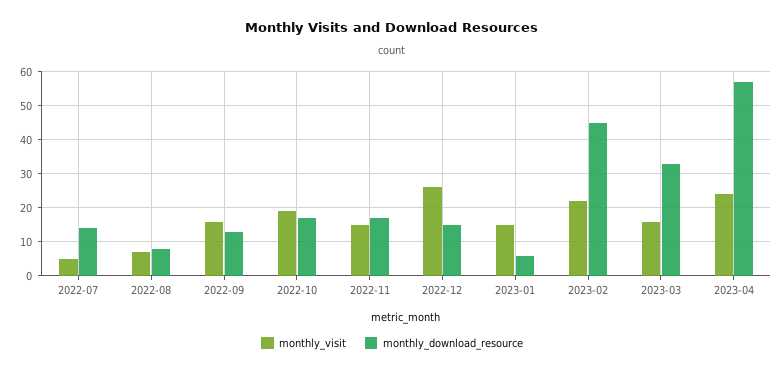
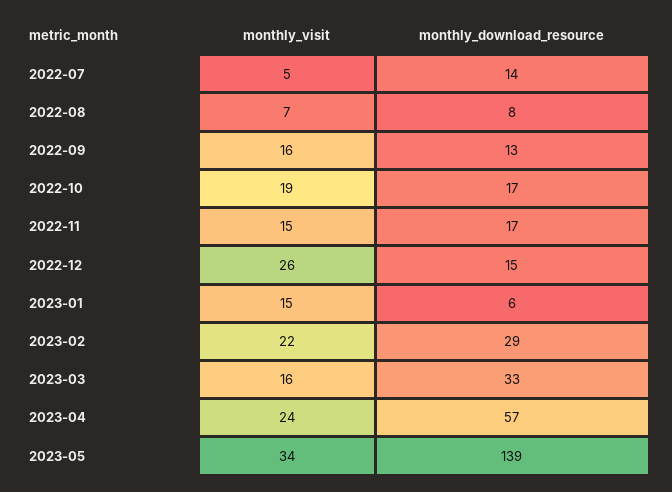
monthly_download_resource, 2023-02: 45 -> 29
monthly_visit, 2023-05: none -> 34
monthly_download_resource, 2023-05: none -> 139

